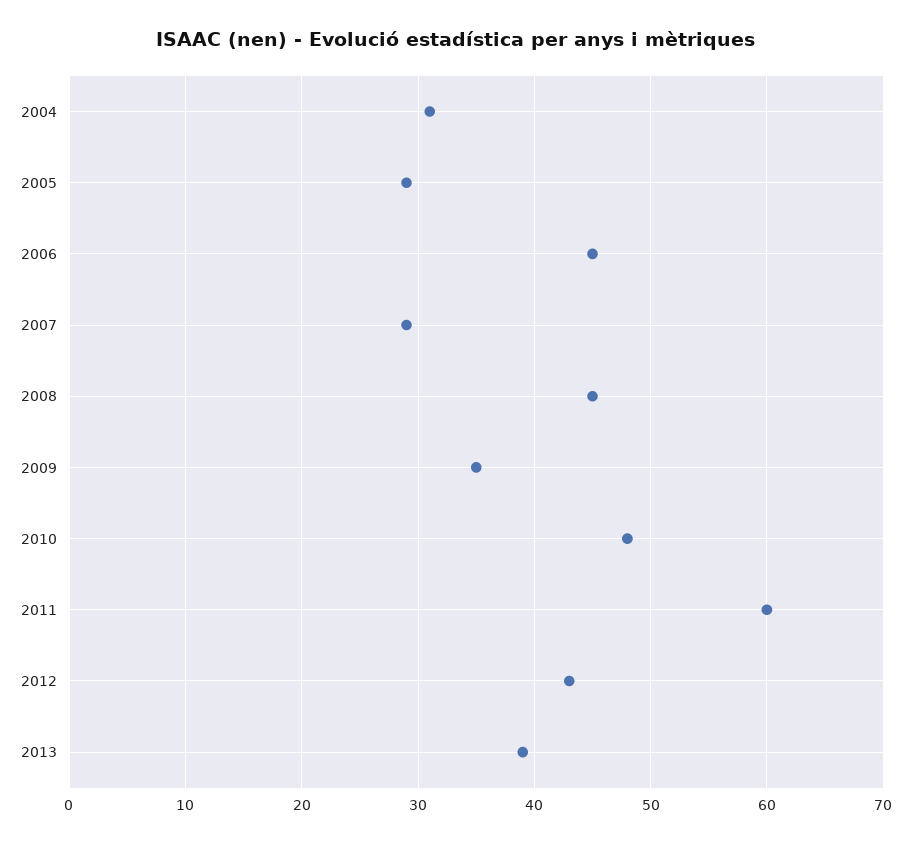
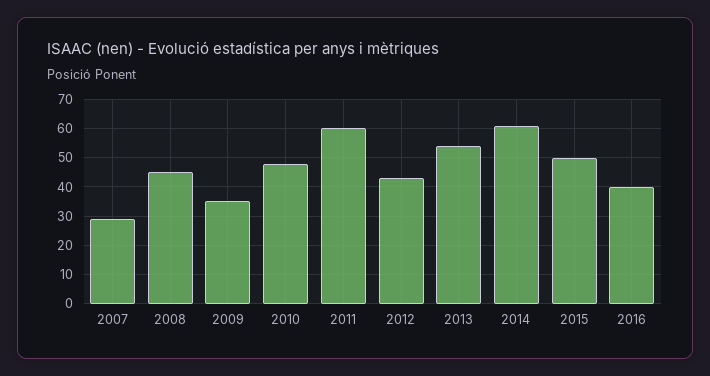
2004: 31 -> none
2005: 29 -> none
2006: 45 -> none
2013: 39 -> 55
2014: none -> 60
2015: none -> 50
2016: none -> 40

